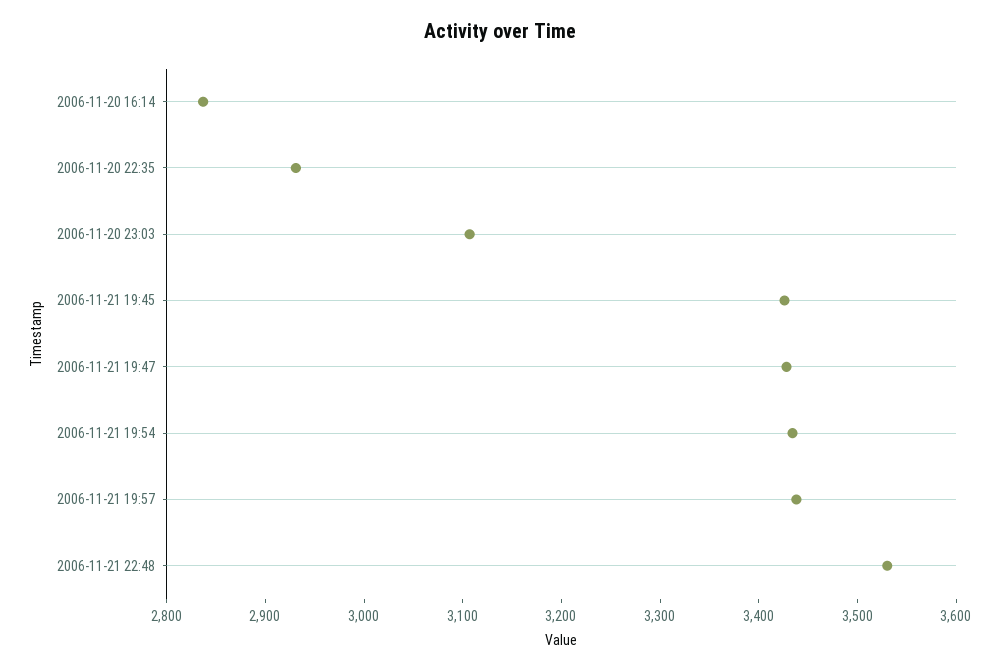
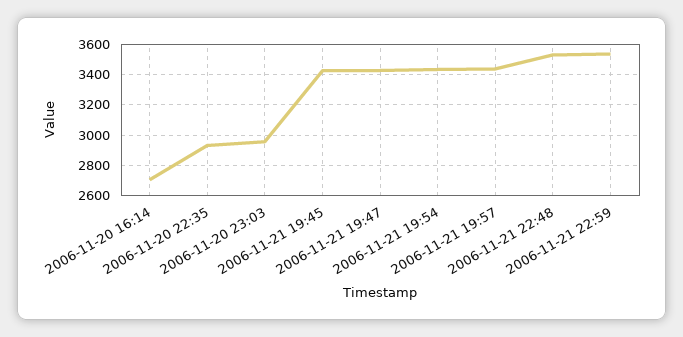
2006-11-20 16:14: 2840 -> 2700
2006-11-20 23:03: 3100 -> 2950
2006-11-21 22:59: none -> 3550

